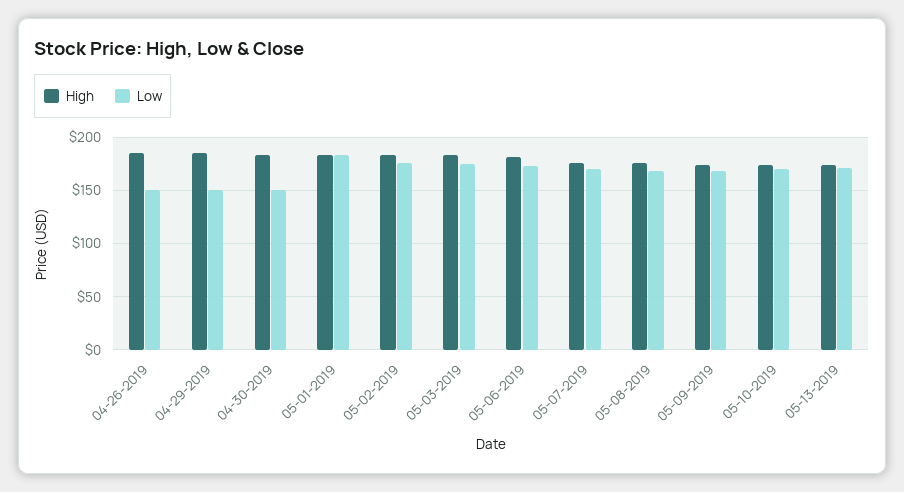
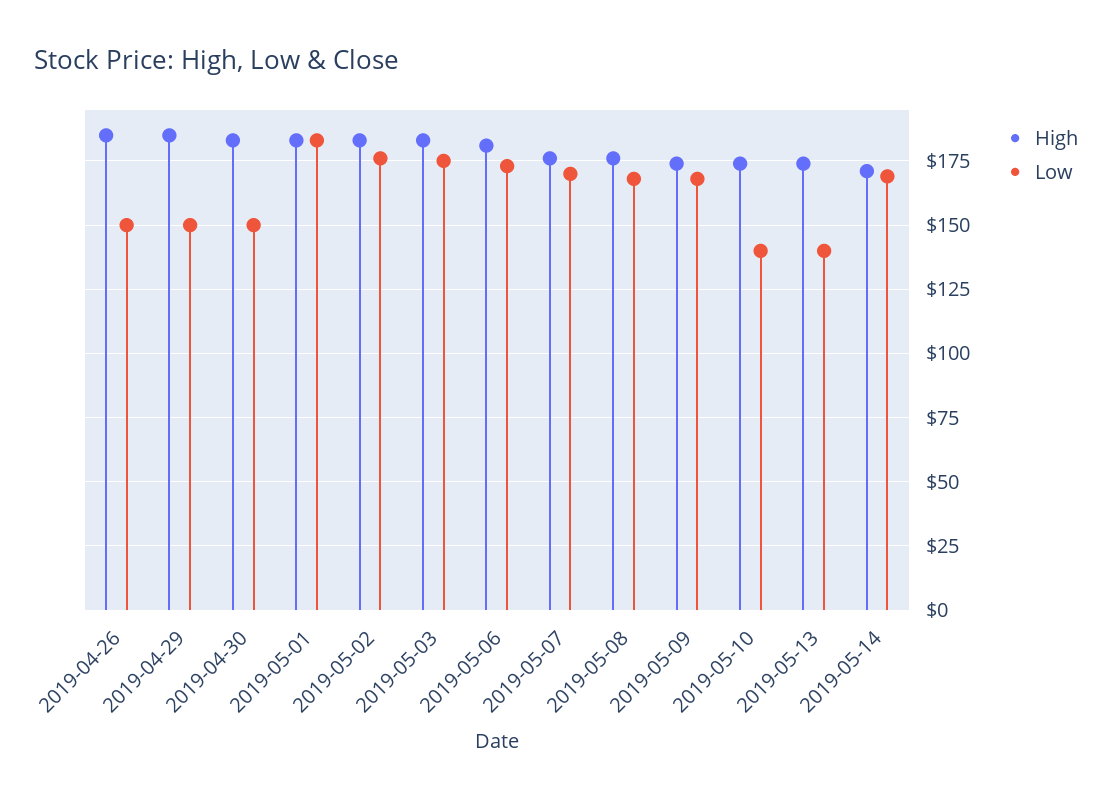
Low, 05-10-2019: 170 -> 140
Low, 05-13-2019: 170 -> 140
High, 2019-05-14: none -> 170
Low, 2019-05-14: none -> 170

